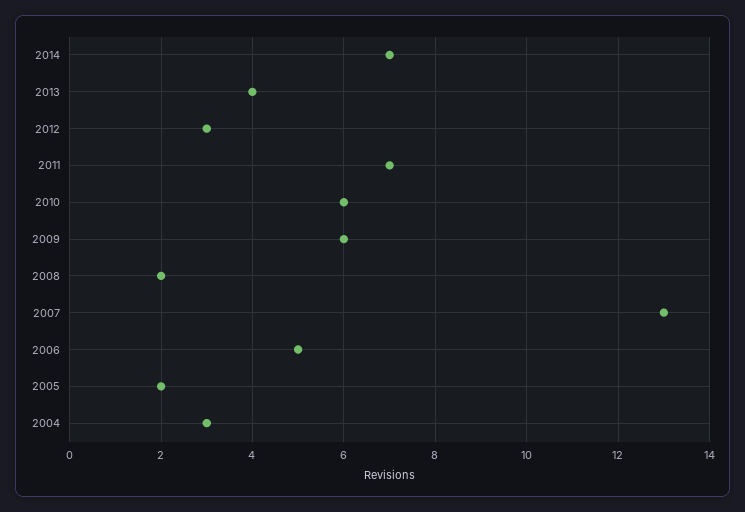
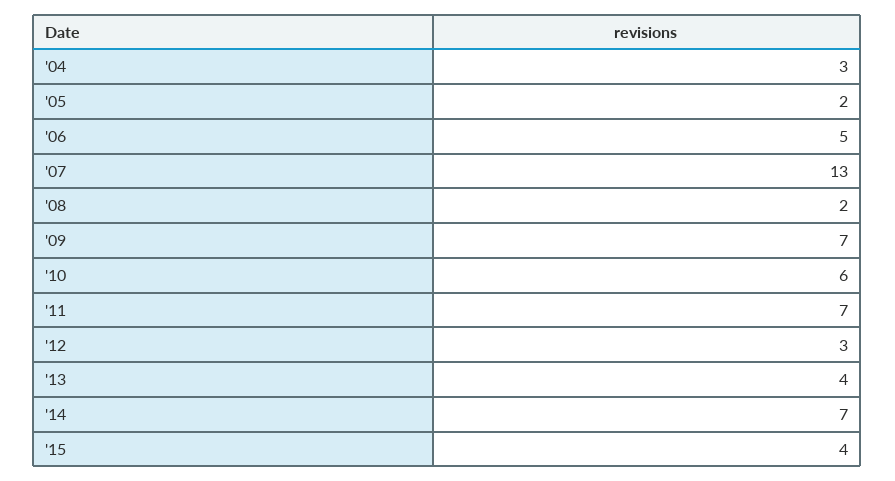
2009: 6 -> 7
'15: none -> 4

